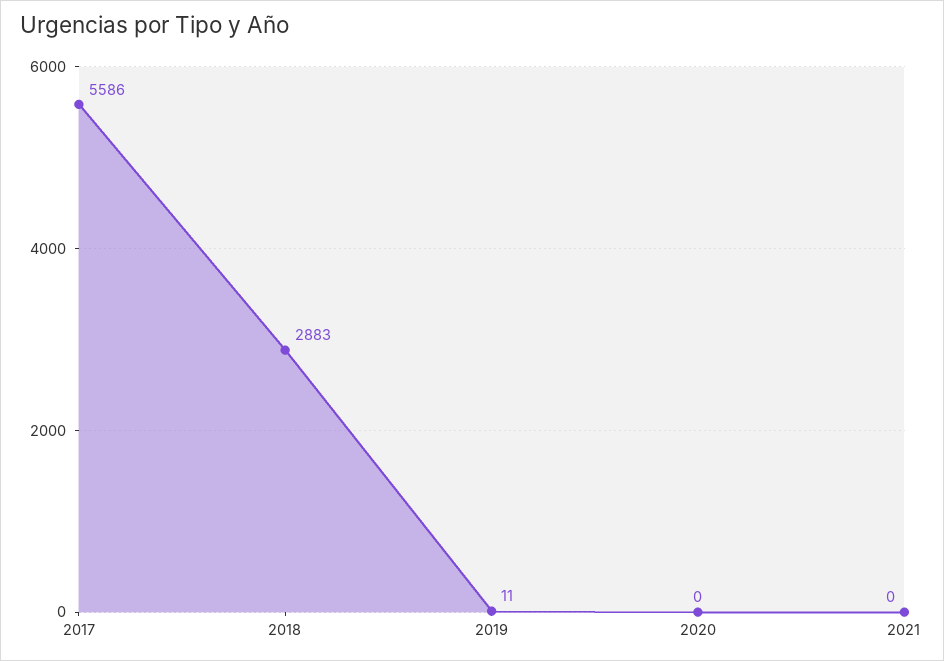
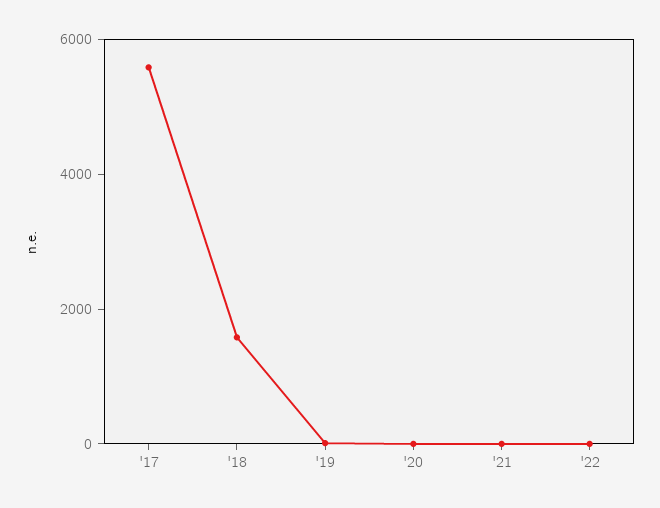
2018: 2883 -> 1500
'22: none -> 0

